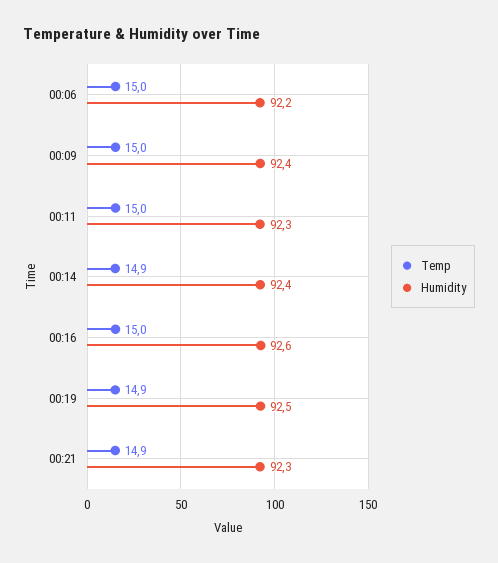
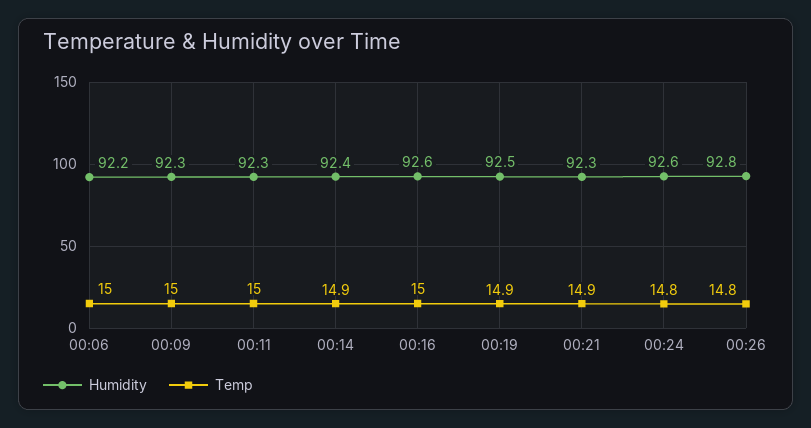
Humidity, 00:09: 92.4 -> 92.3
Humidity, 00:24: none -> 92.6
Temp, 00:24: none -> 14.8
Humidity, 00:26: none -> 92.8
Temp, 00:26: none -> 14.8

